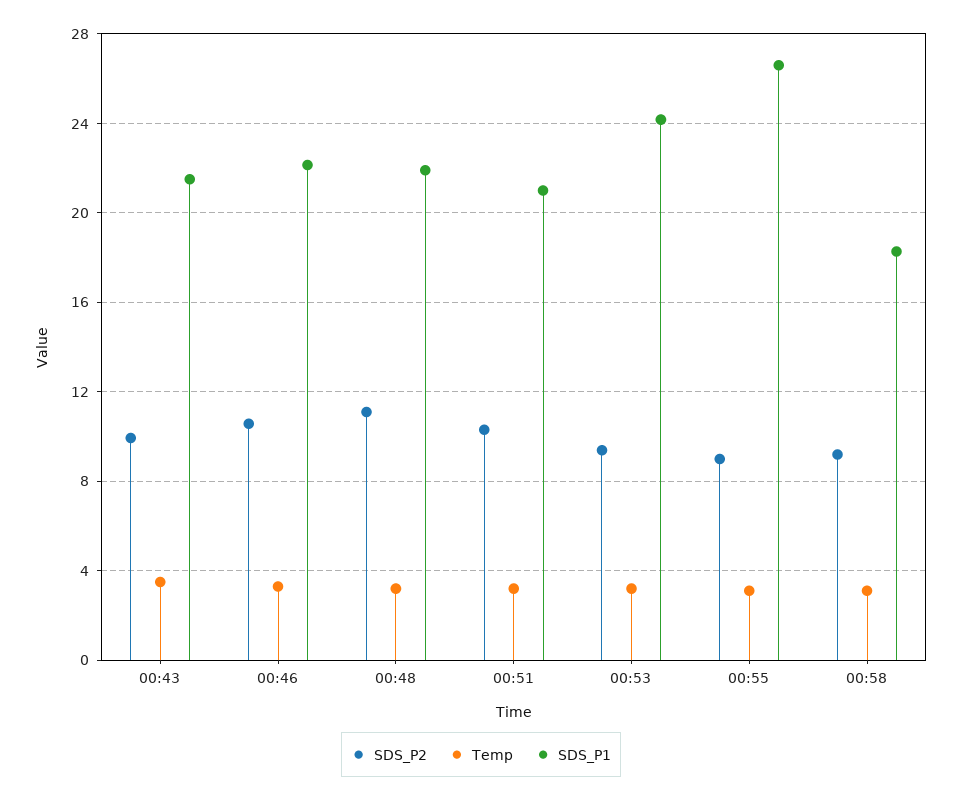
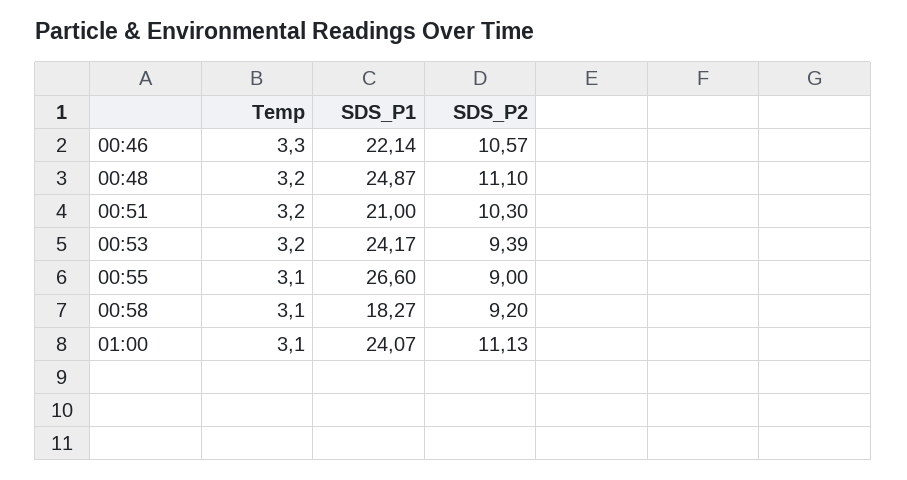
SDS_P2, 00:43: 10 -> none
Temp, 00:43: 3.5 -> none
SDS_P1, 00:43: 21.5 -> none
SDS_P1, 00:48: 22 -> 24.87
Temp, 01:00: none -> 3.1
SDS_P1, 01:00: none -> 24.07
SDS_P2, 01:00: none -> 11.13

